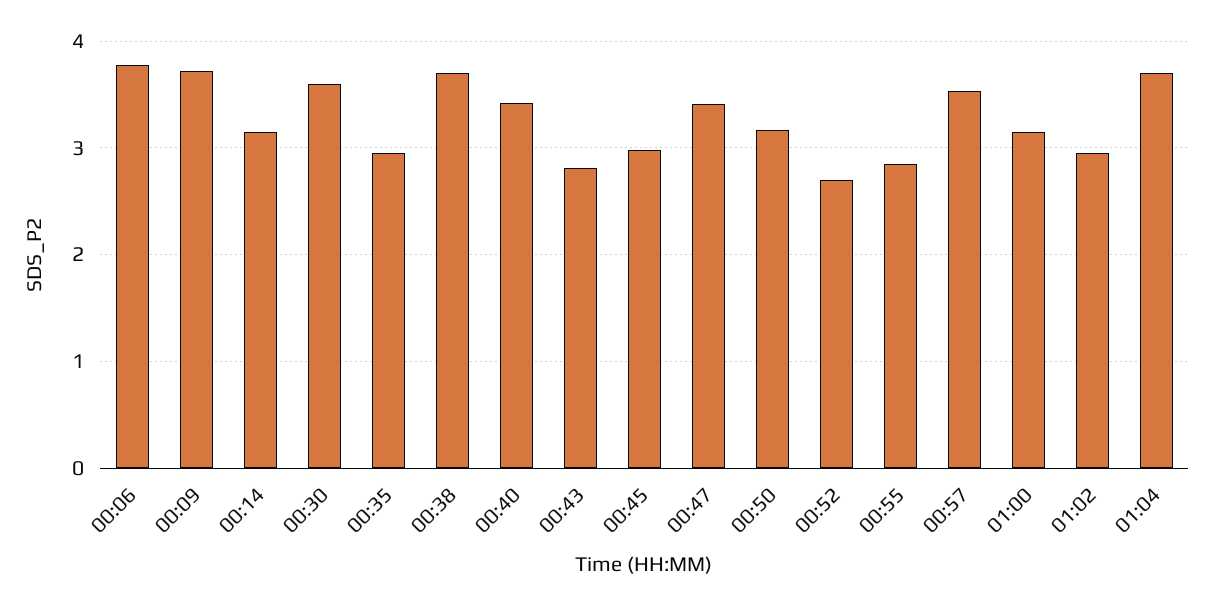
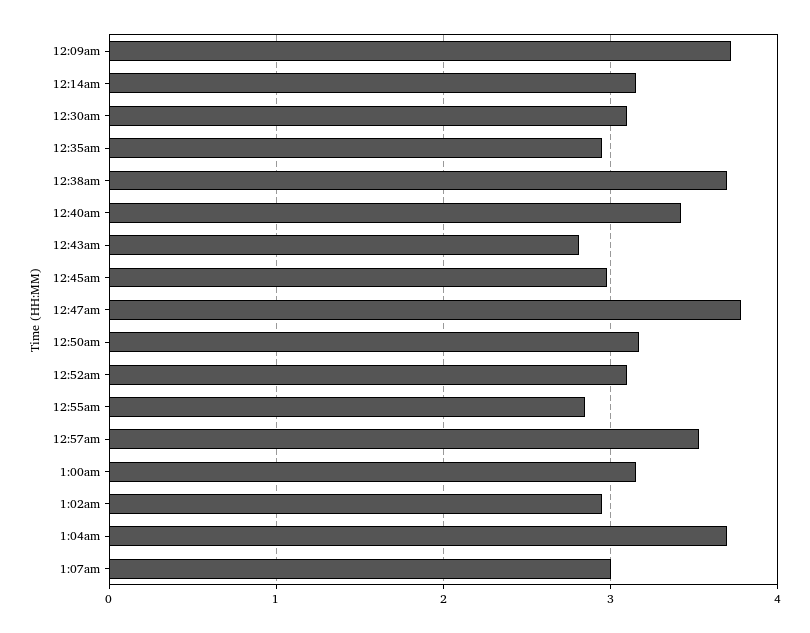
00:06: 3.8 -> none
00:30: 3.6 -> 3.1
00:47: 3.4 -> 3.8
00:52: 2.7 -> 3.1
1:07am: none -> 3

